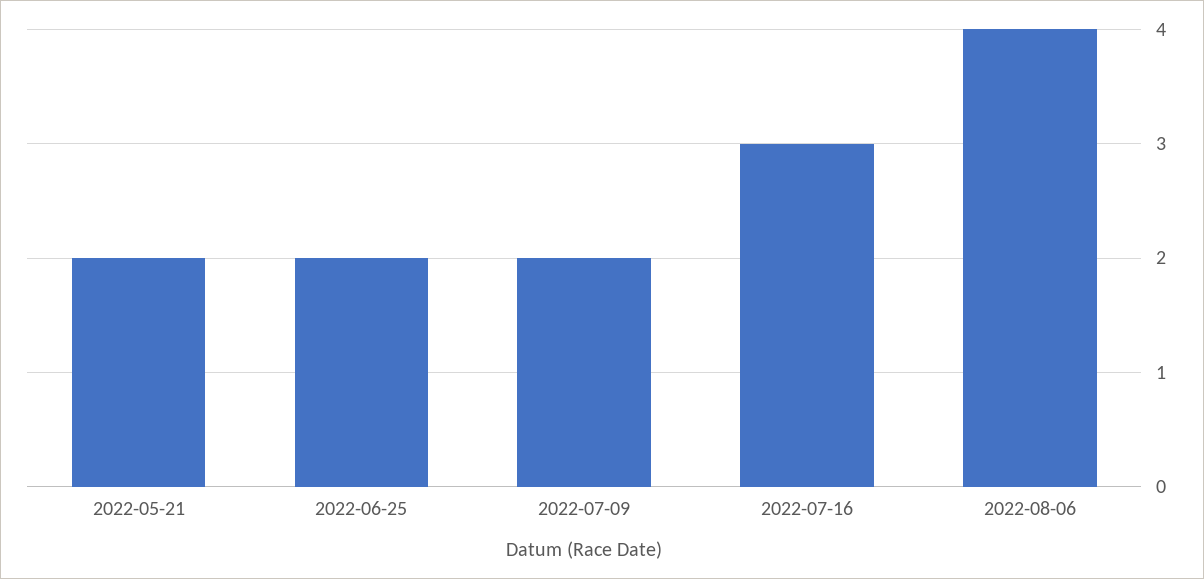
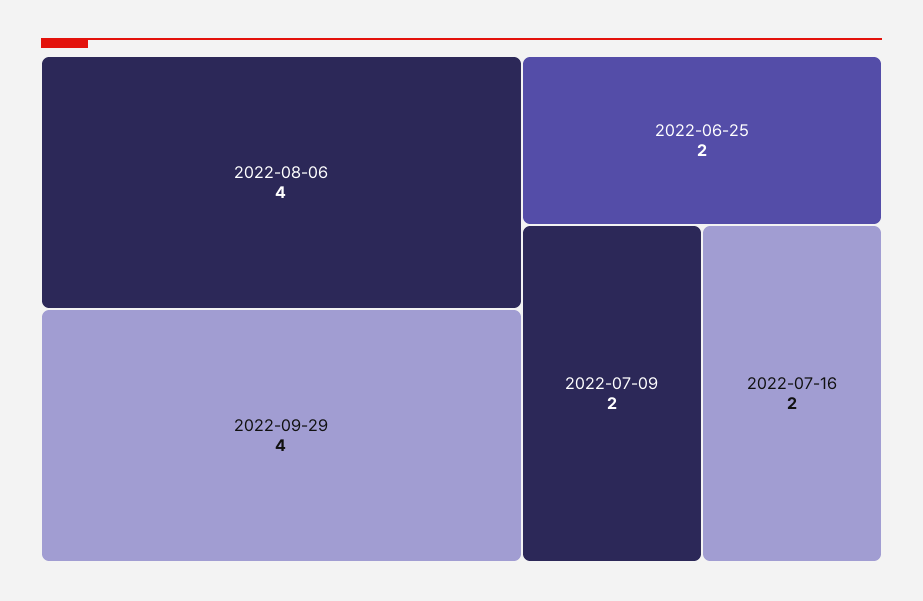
2022-05-21: 2 -> none
2022-07-16: 3 -> 2
2022-09-29: none -> 4

